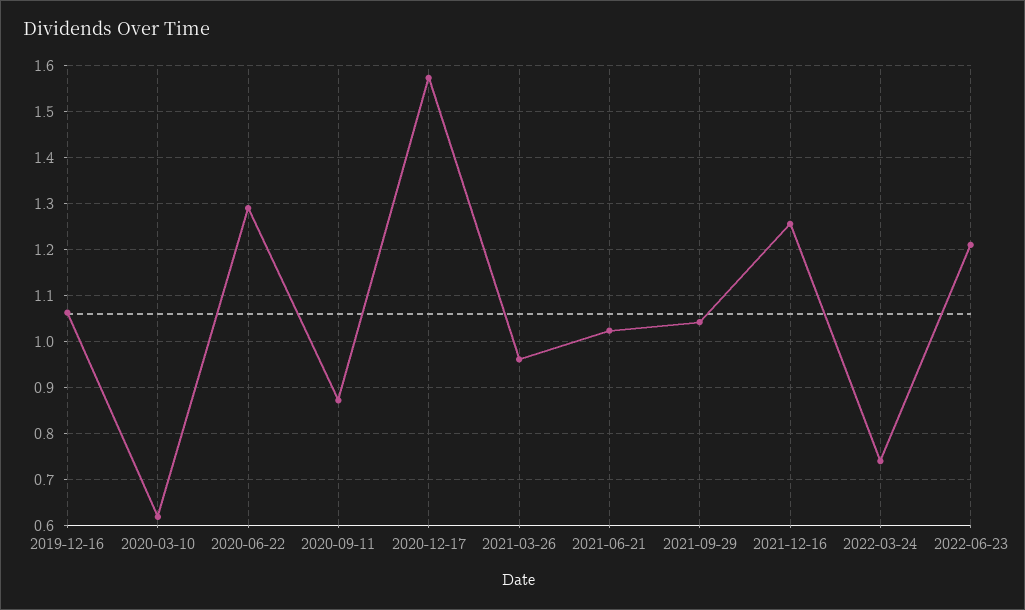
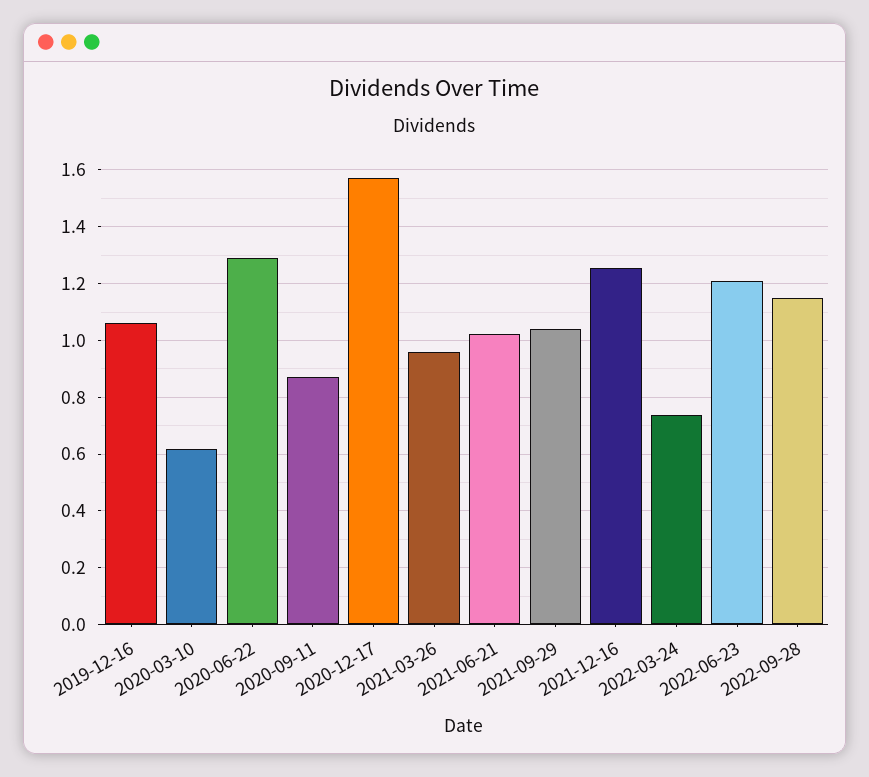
2022-09-28: none -> 1.15

